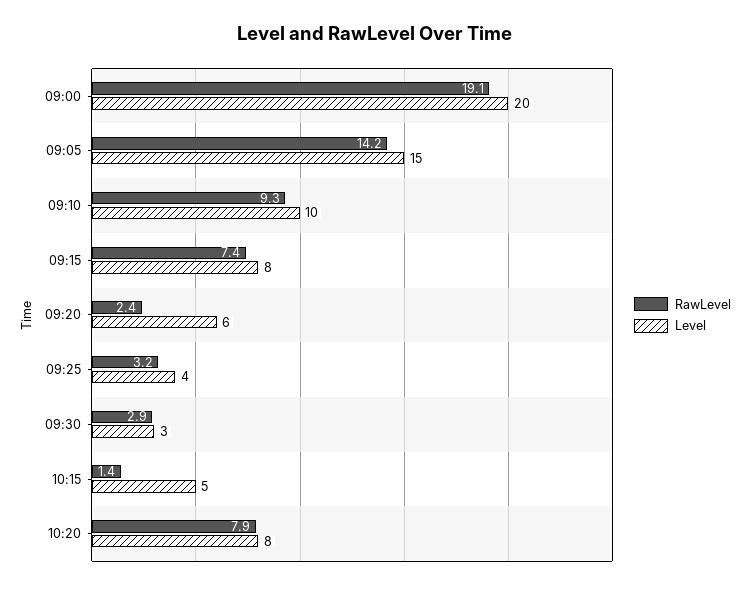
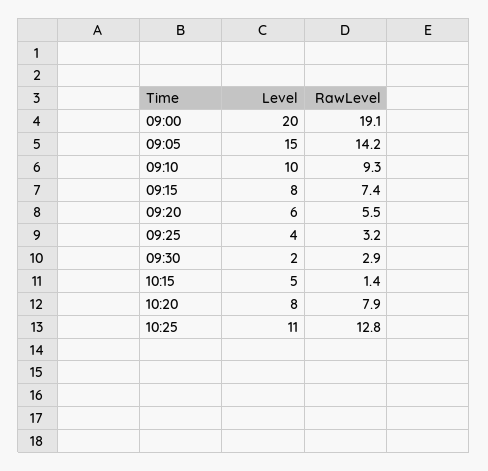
RawLevel, 09:20: 2.4 -> 5.5
Level, 09:30: 3 -> 2
Level, 10:25: none -> 11
RawLevel, 10:25: none -> 12.8

